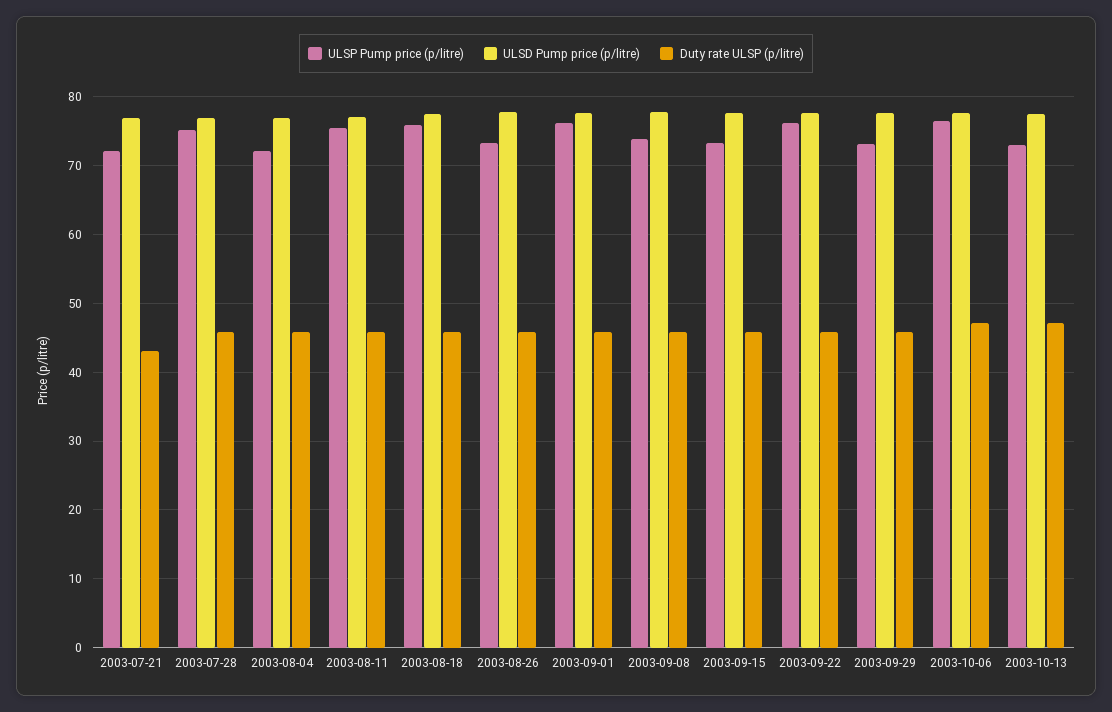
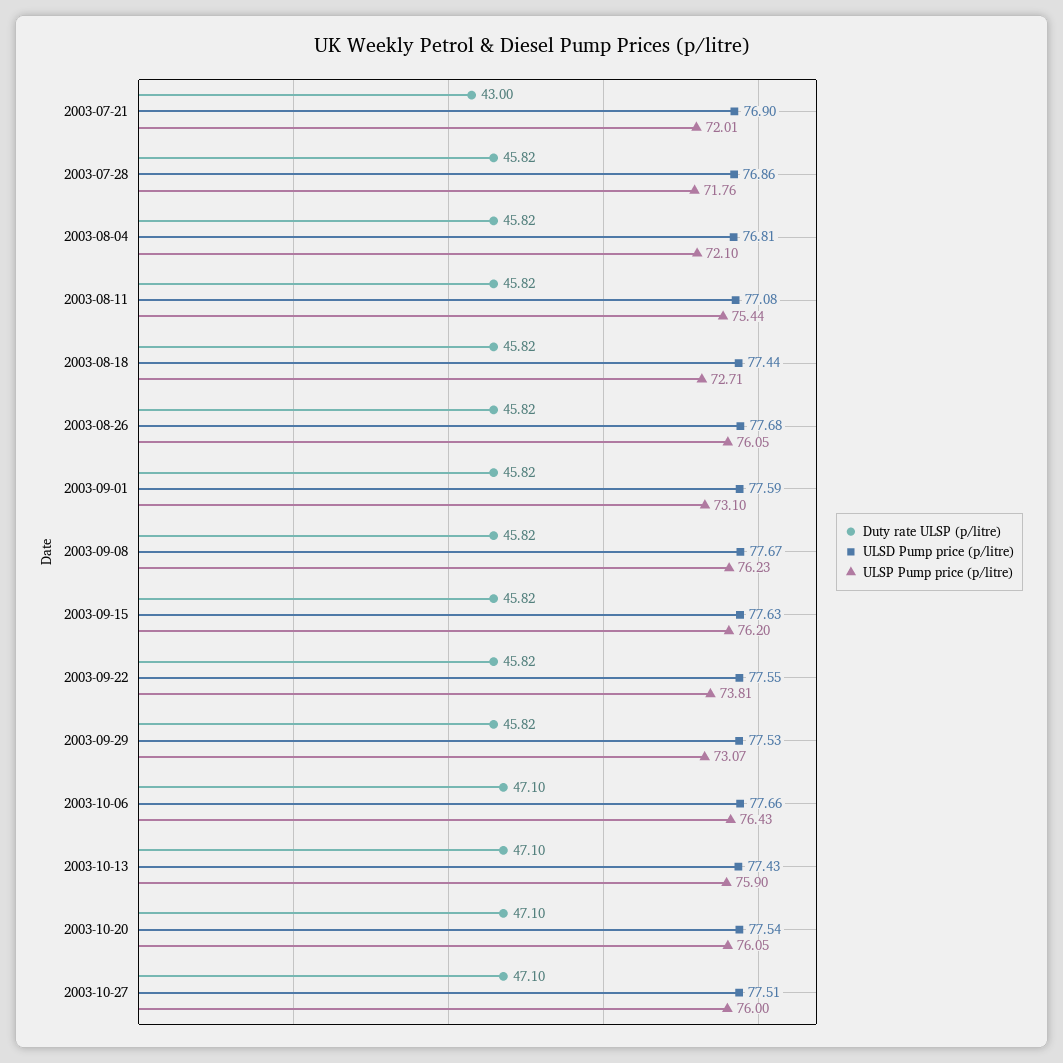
ULSP Pump price (p/litre), 2003-07-28: 75 -> 71.76
ULSP Pump price (p/litre), 2003-08-18: 76 -> 72.71
ULSP Pump price (p/litre), 2003-08-26: 73 -> 76.05
ULSP Pump price (p/litre), 2003-09-01: 76 -> 73.1
ULSP Pump price (p/litre), 2003-09-08: 74 -> 76.23
ULSP Pump price (p/litre), 2003-09-15: 73 -> 76.2
ULSP Pump price (p/litre), 2003-09-22: 76 -> 73.81
ULSP Pump price (p/litre), 2003-10-13: 73 -> 75.9
Duty rate ULSP (p/litre), 2003-10-20: none -> 47.1
ULSD Pump price (p/litre), 2003-10-20: none -> 77.54
ULSP Pump price (p/litre), 2003-10-20: none -> 76.05
Duty rate ULSP (p/litre), 2003-10-27: none -> 47.1
ULSD Pump price (p/litre), 2003-10-27: none -> 77.51
ULSP Pump price (p/litre), 2003-10-27: none -> 76

